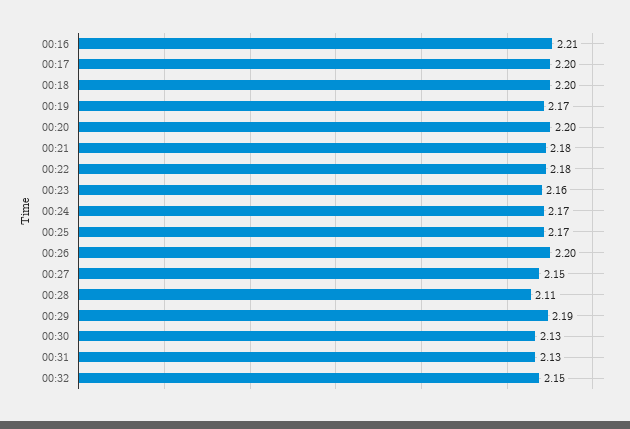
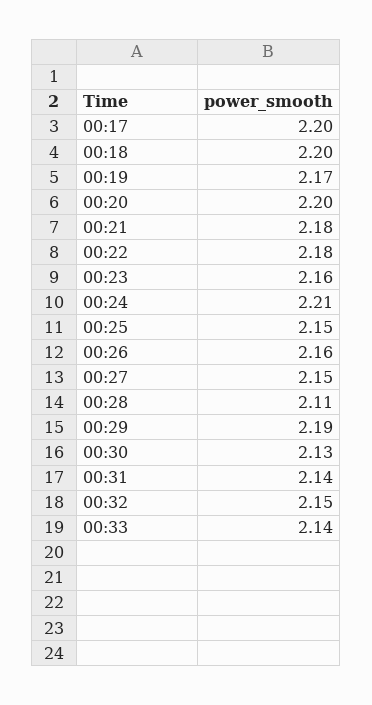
00:16: 2.21 -> none
00:24: 2.17 -> 2.21
00:25: 2.17 -> 2.15
00:26: 2.2 -> 2.16
00:31: 2.13 -> 2.14
00:33: none -> 2.14

